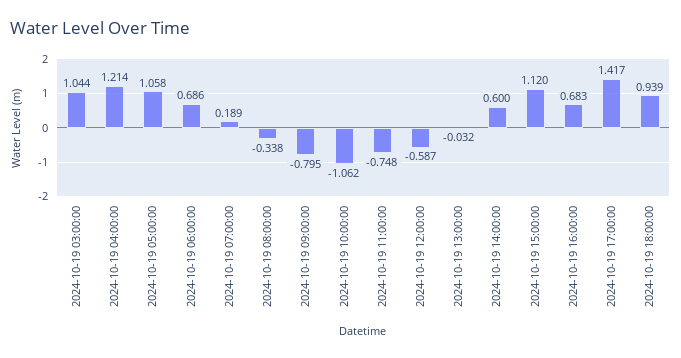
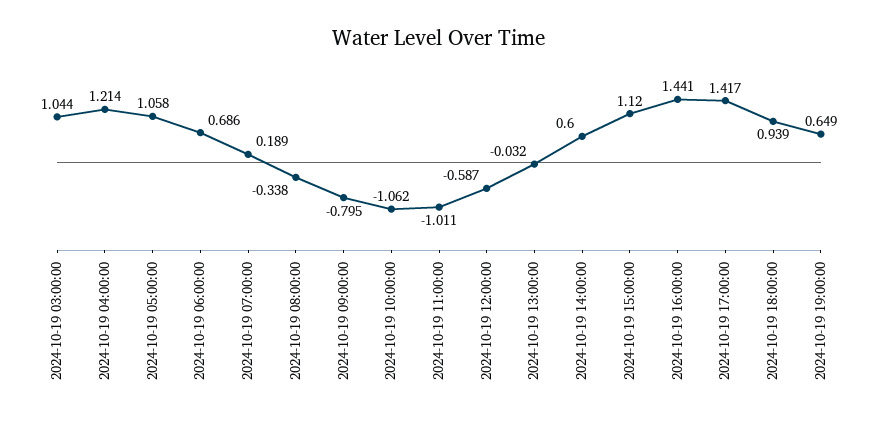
2024-10-19 11:00:00: -0.748 -> -1.011
2024-10-19 16:00:00: 0.683 -> 1.441
2024-10-19 19:00:00: none -> 0.649

